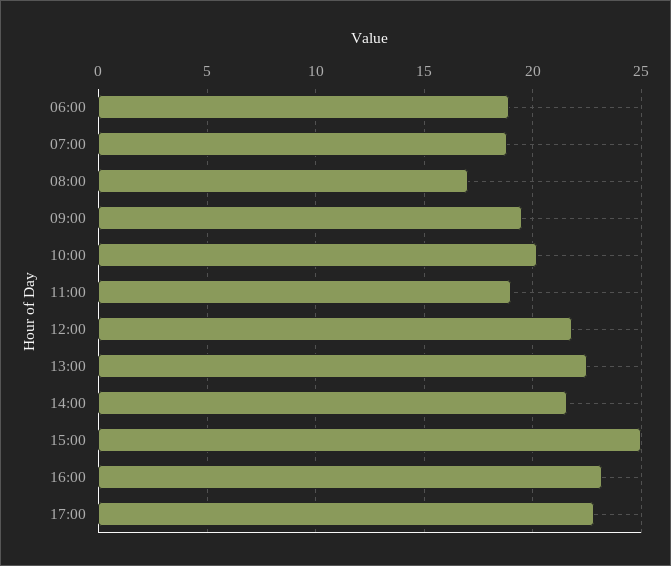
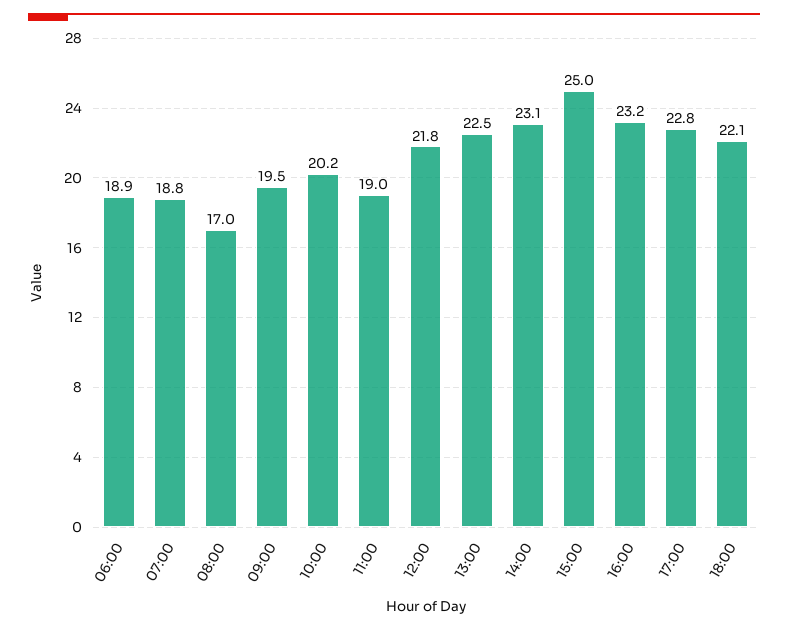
14:00: 21.5 -> 23.1
18:00: none -> 22.1

